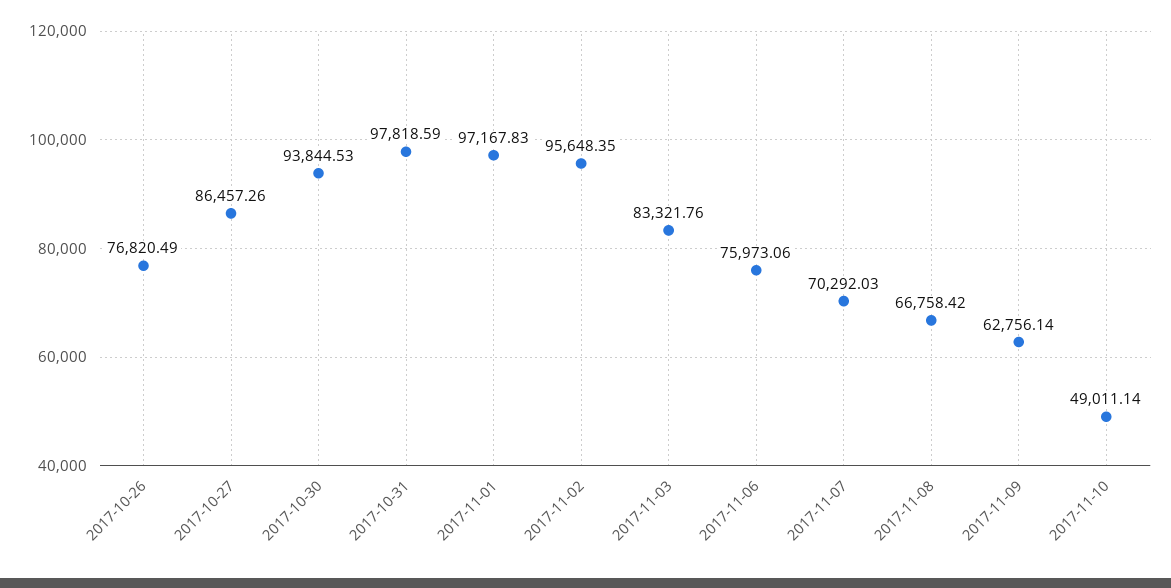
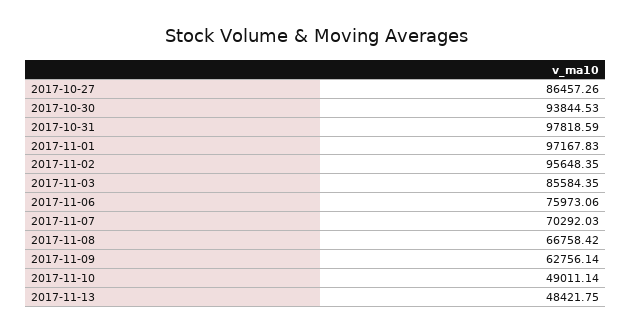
2017-10-26: 76820.49 -> none
2017-11-03: 83321.76 -> 85584.35
2017-11-13: none -> 48421.75

